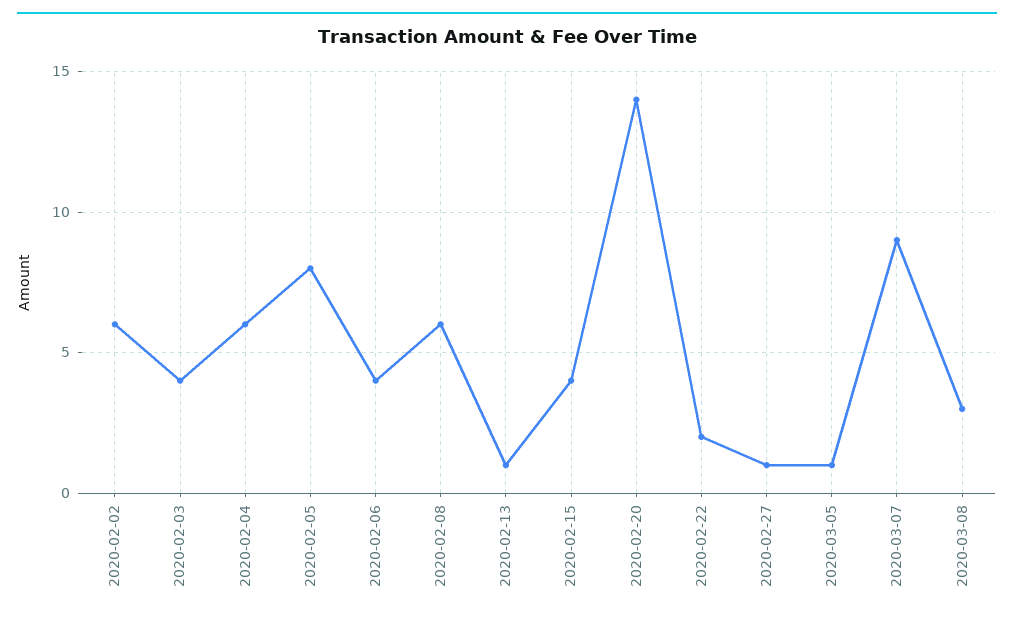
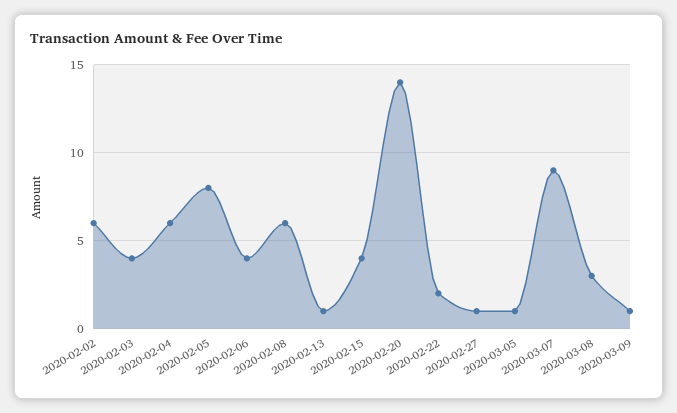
2020-03-09: none -> 1

